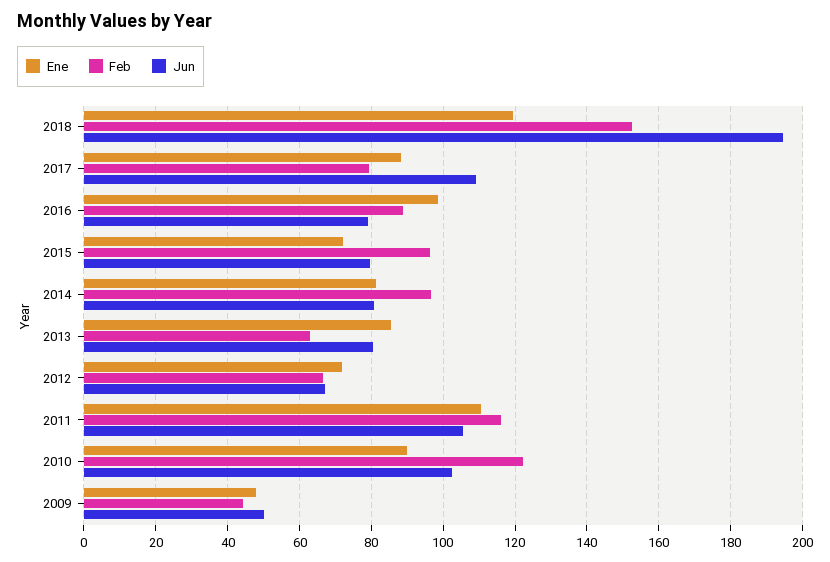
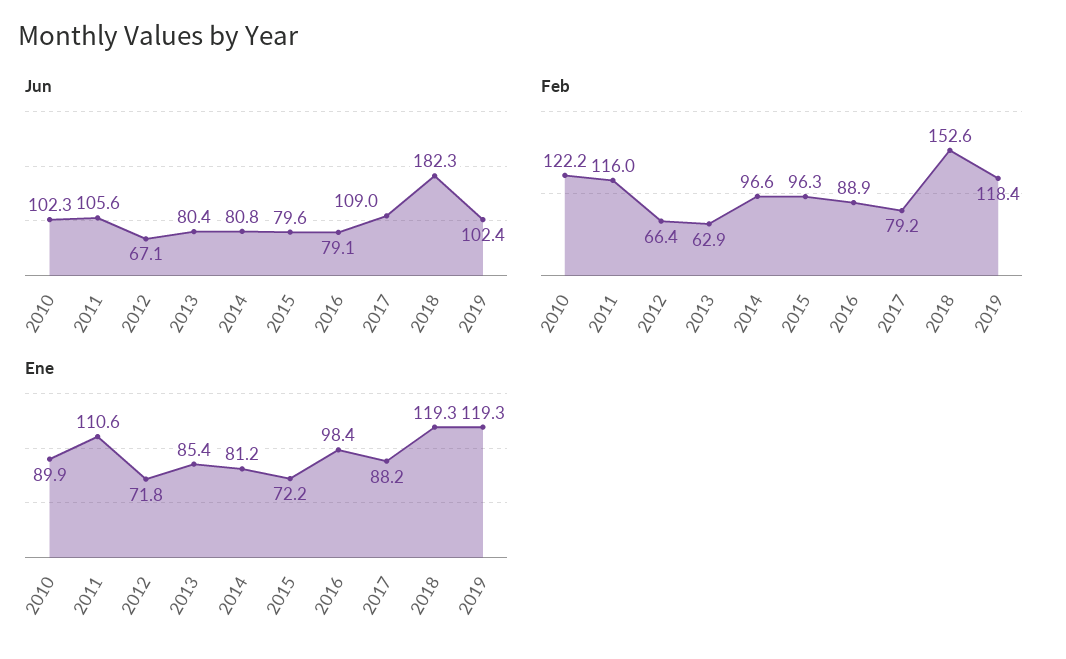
Jun, 2018: 194 -> 182.3
Ene, 2009: 48 -> none
Feb, 2009: 44 -> none
Jun, 2009: 50 -> none
Jun, 2019: none -> 102.4
Feb, 2019: none -> 118.4
Ene, 2019: none -> 119.3

